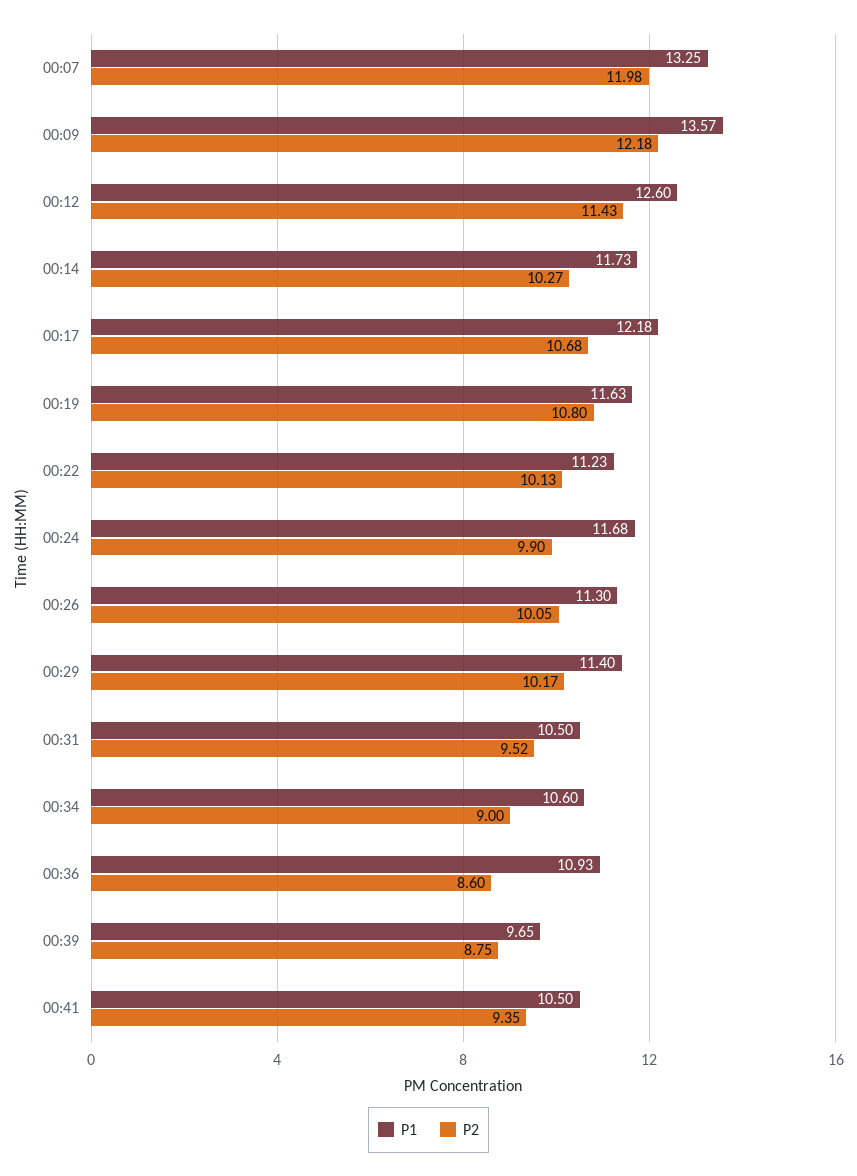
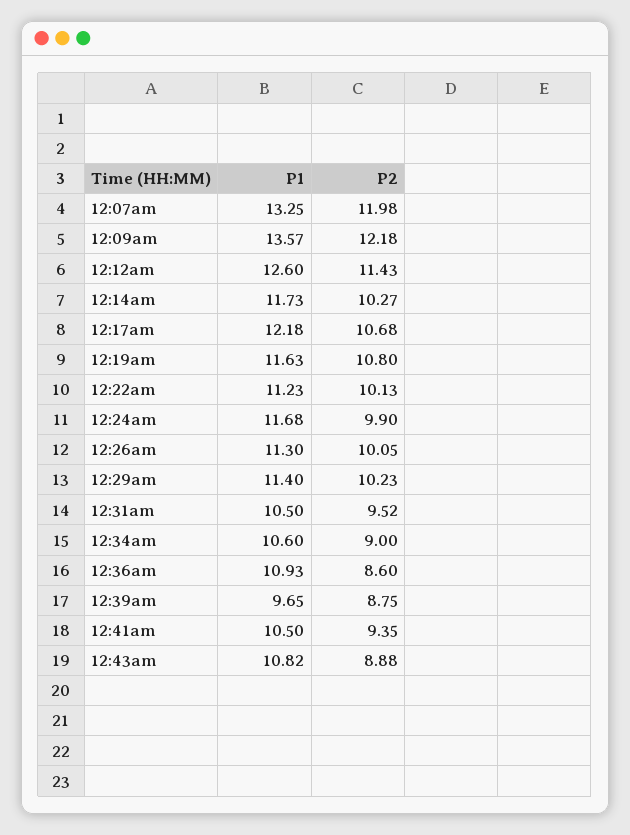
P2, 00:29: 10.17 -> 10.23
P1, 12:43am: none -> 10.82
P2, 12:43am: none -> 8.88

